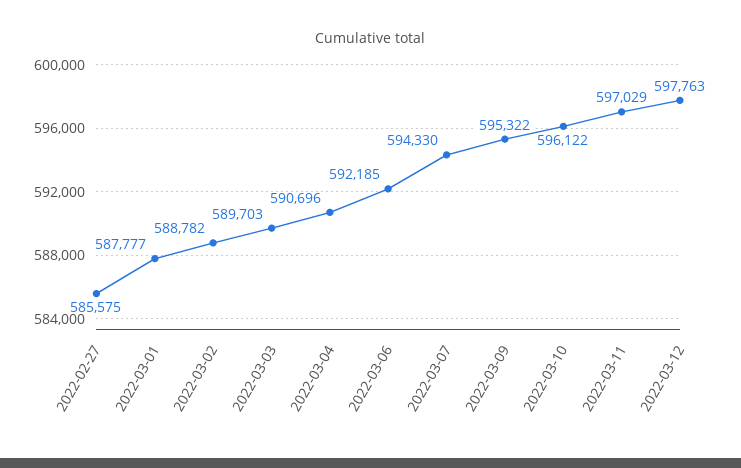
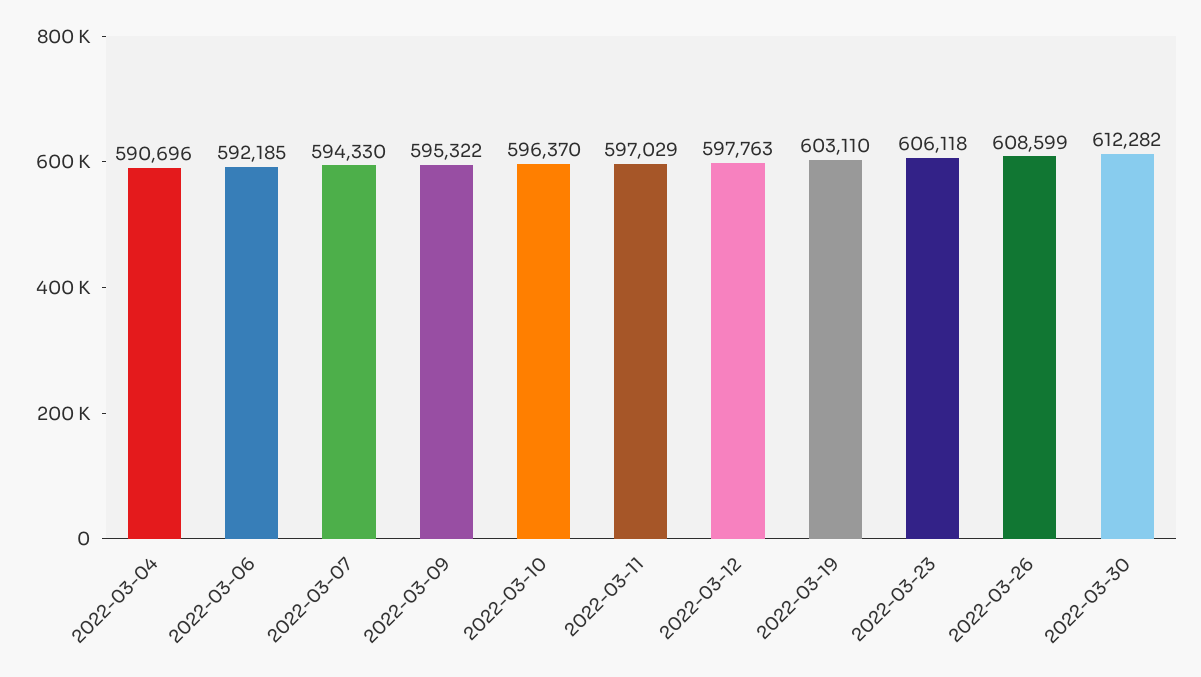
2022-02-27: 585575 -> none
2022-03-01: 587777 -> none
2022-03-02: 588782 -> none
2022-03-03: 589703 -> none
2022-03-10: 596122 -> 596370
2022-03-19: none -> 603110
2022-03-23: none -> 606118
2022-03-26: none -> 608599
2022-03-30: none -> 612282

